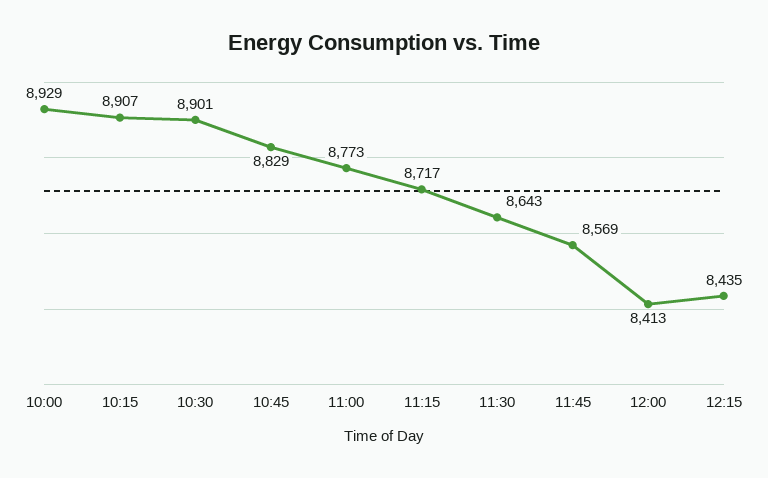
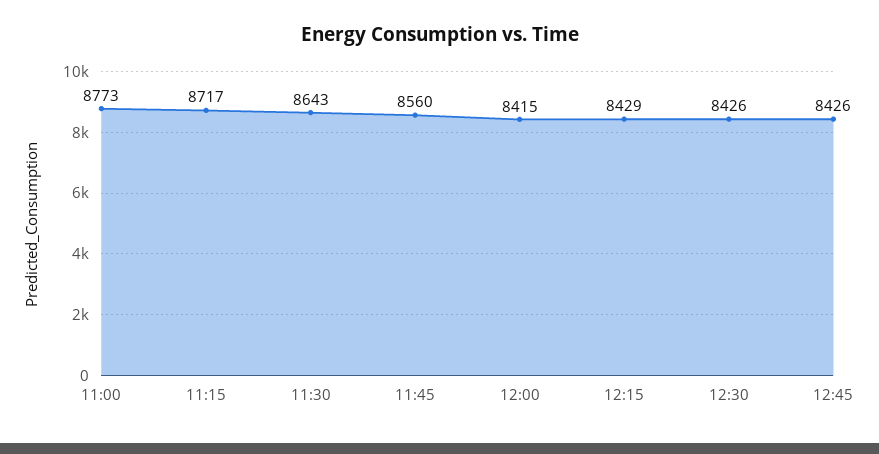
10:00: 8929 -> none
10:15: 8907 -> none
10:30: 8901 -> none
10:45: 8829 -> none
11:45: 8569 -> 8560
12:00: 8413 -> 8415
12:15: 8435 -> 8429
12:30: none -> 8426
12:45: none -> 8426

